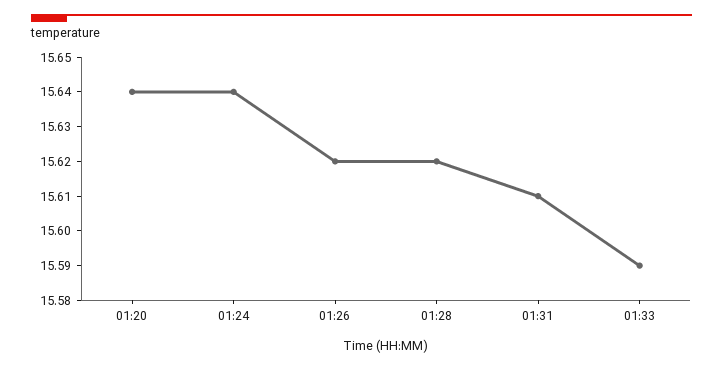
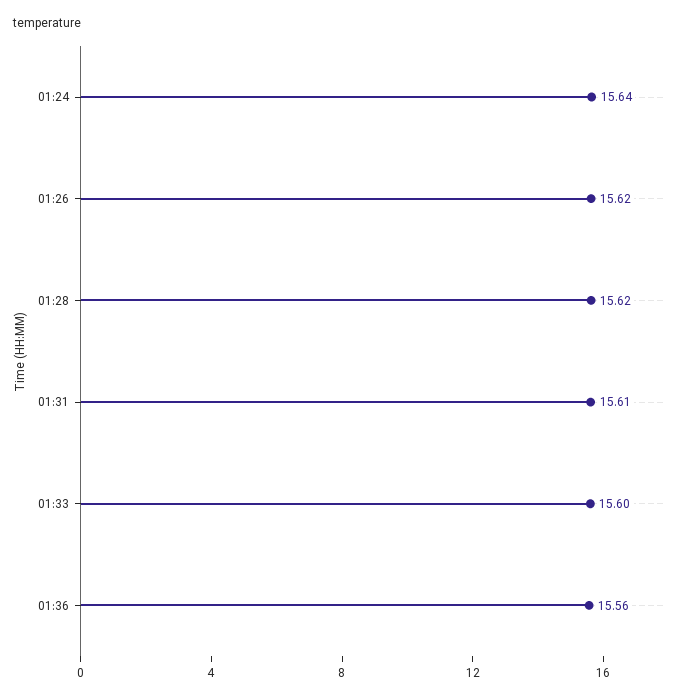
01:20: 15.64 -> none
01:33: 15.59 -> 15.6
01:36: none -> 15.56

